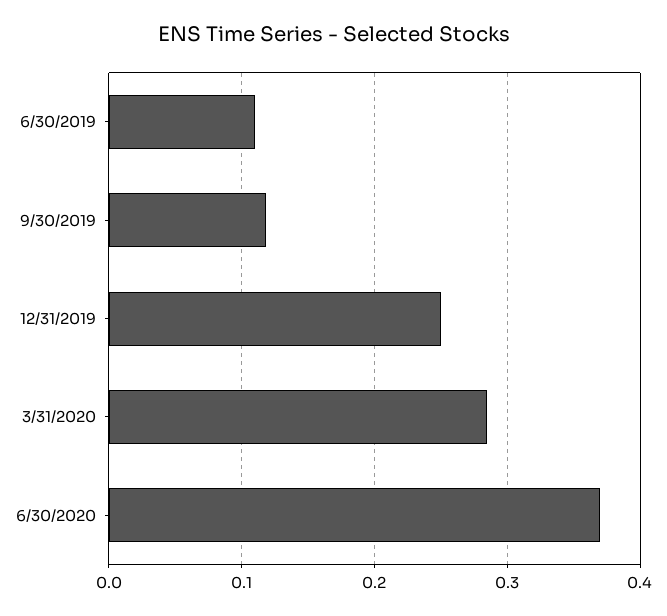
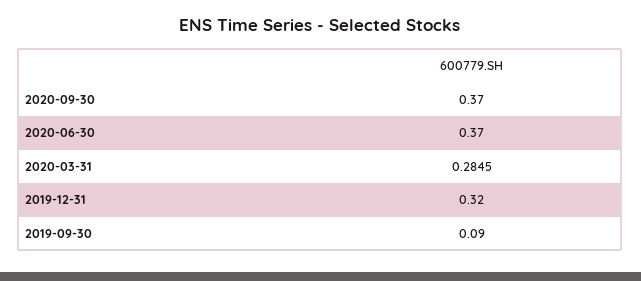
6/30/2019: 0.11 -> none
9/30/2019: 0.12 -> 0.09
12/31/2019: 0.25 -> 0.32
2020-09-30: none -> 0.37

